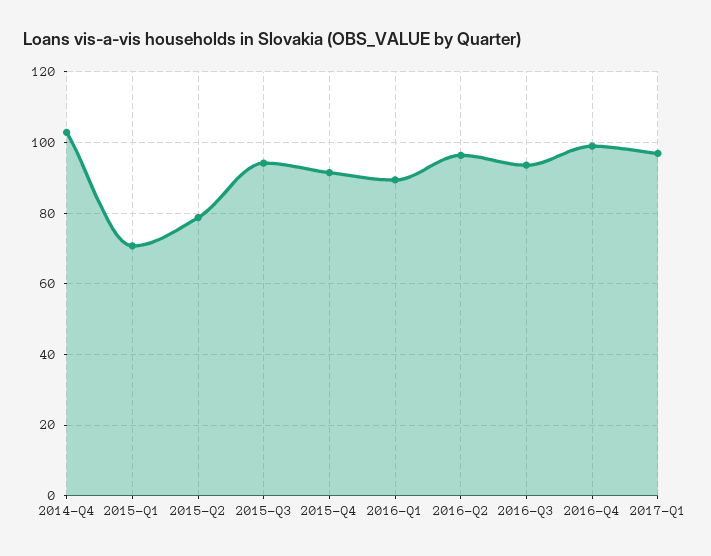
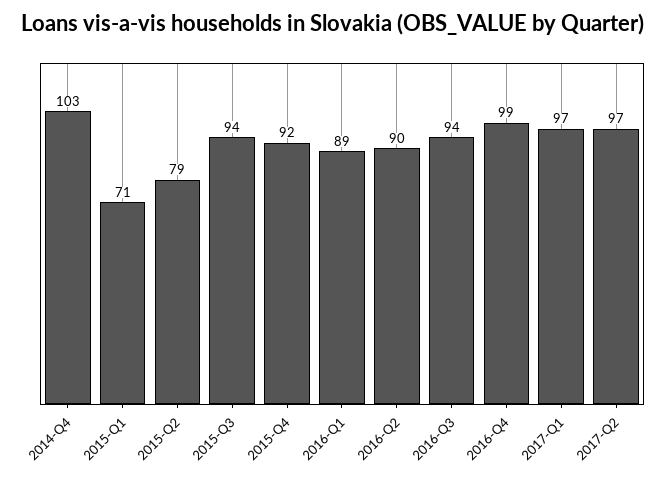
2016-Q2: 96 -> 90
2017-Q2: none -> 97

